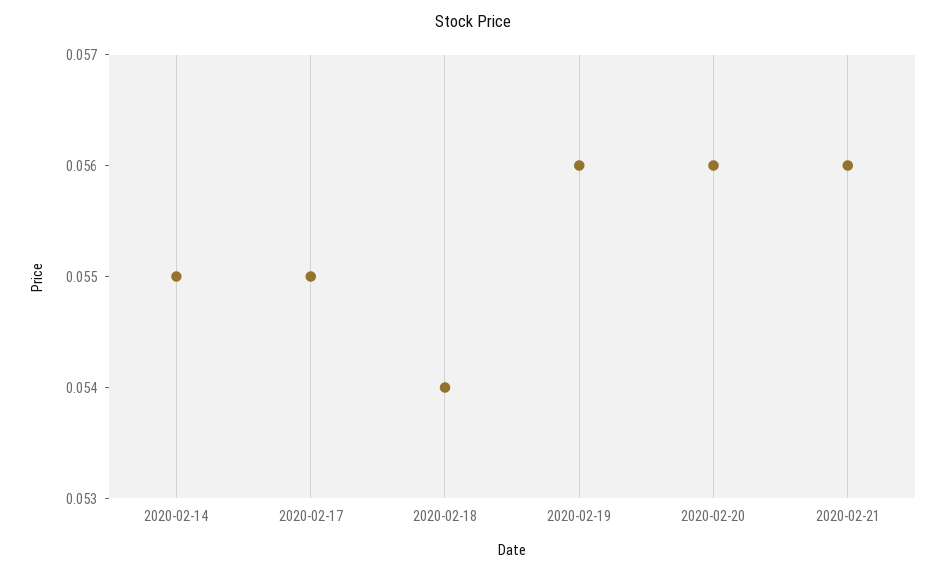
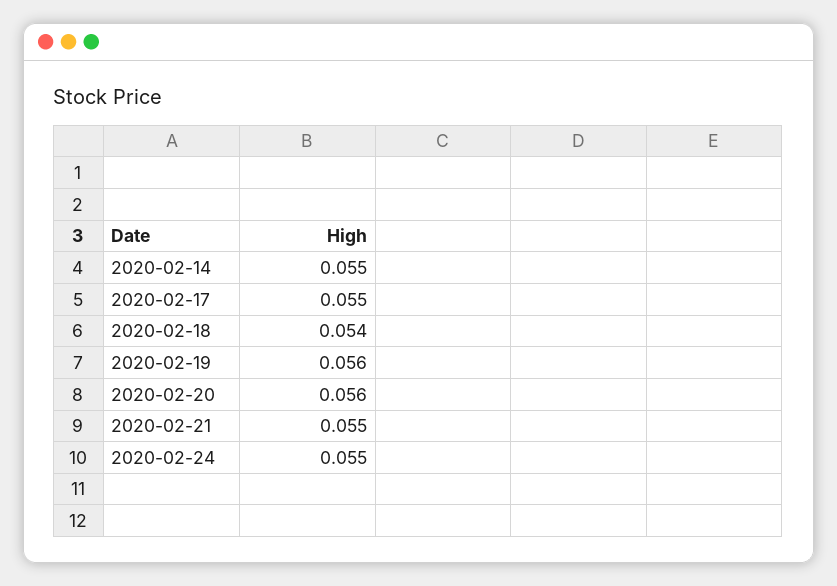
2020-02-21: 0.056 -> 0.055
2020-02-24: none -> 0.055

